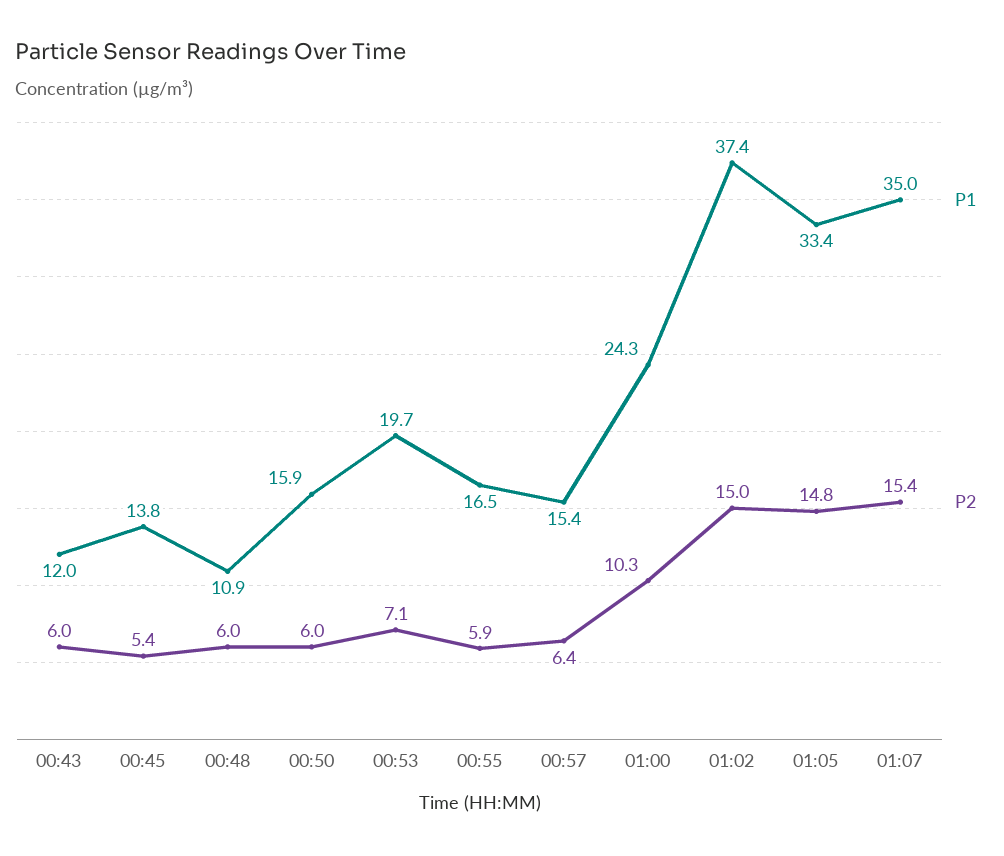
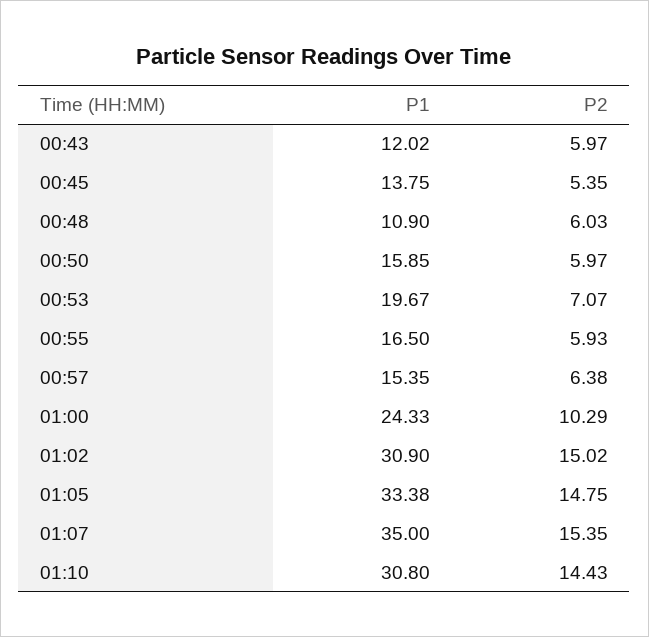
P1, 01:02: 37.4 -> 30.9
P1, 01:10: none -> 30.8
P2, 01:10: none -> 14.43

